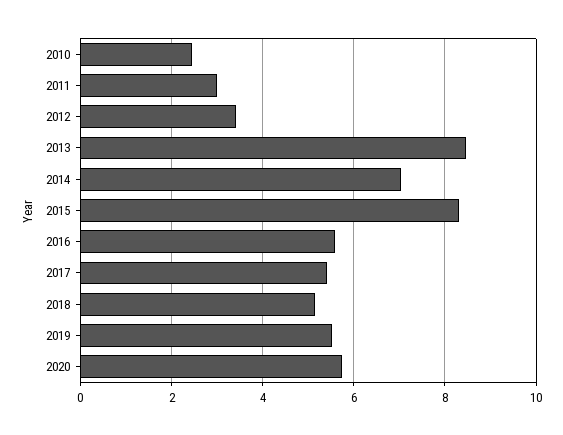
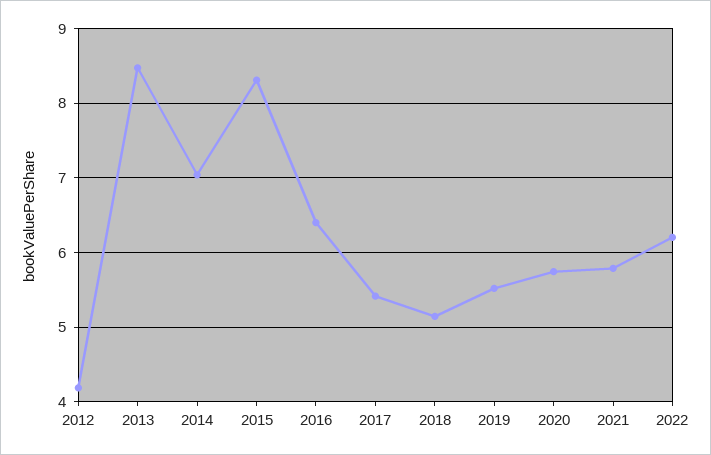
2010: 2.4 -> none
2011: 3 -> none
2012: 3.4 -> 4.2
2016: 5.6 -> 6.4
2021: none -> 5.8
2022: none -> 6.2

